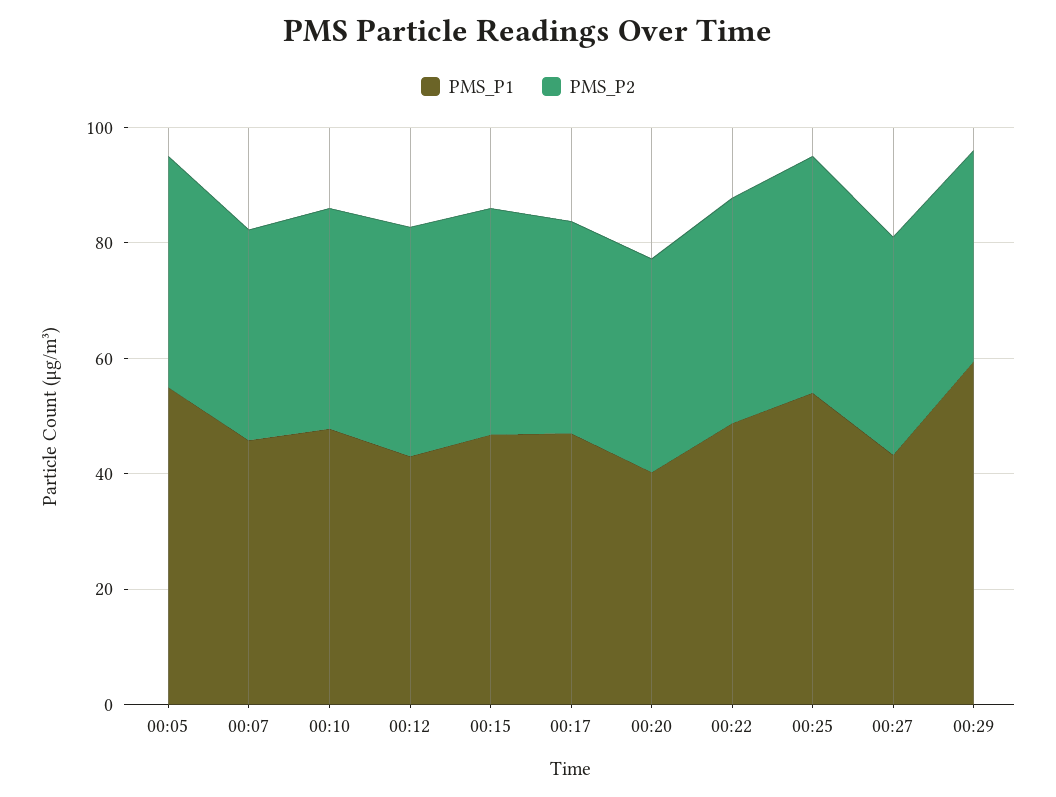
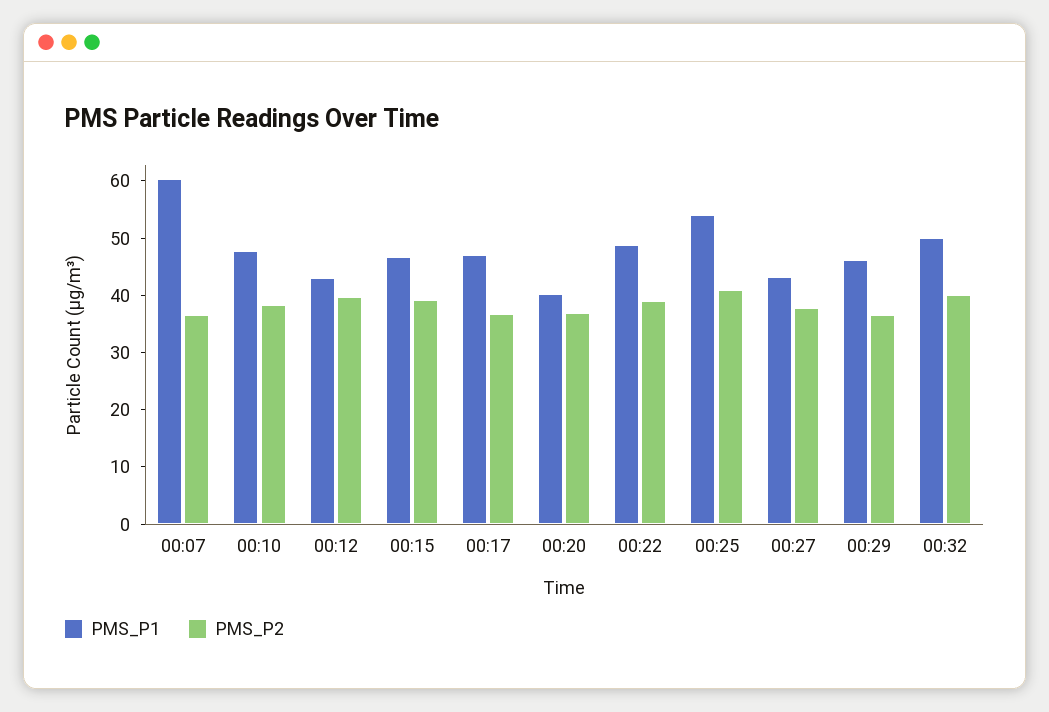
PMS_P1, 00:05: 55 -> none
PMS_P2, 00:05: 40 -> none
PMS_P1, 00:07: 45 -> 60
PMS_P1, 00:29: 60 -> 46
PMS_P1, 00:32: none -> 50
PMS_P2, 00:32: none -> 40

